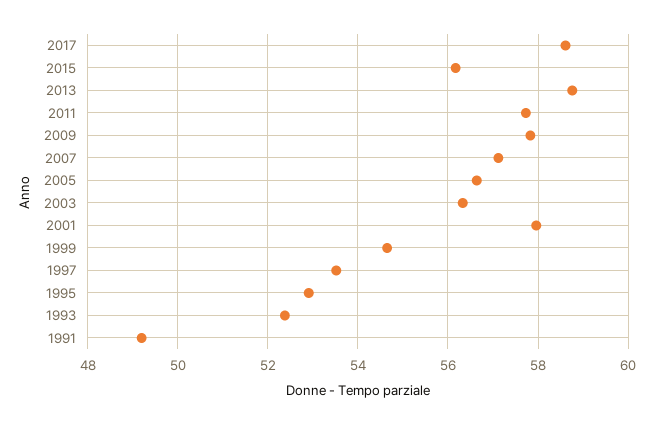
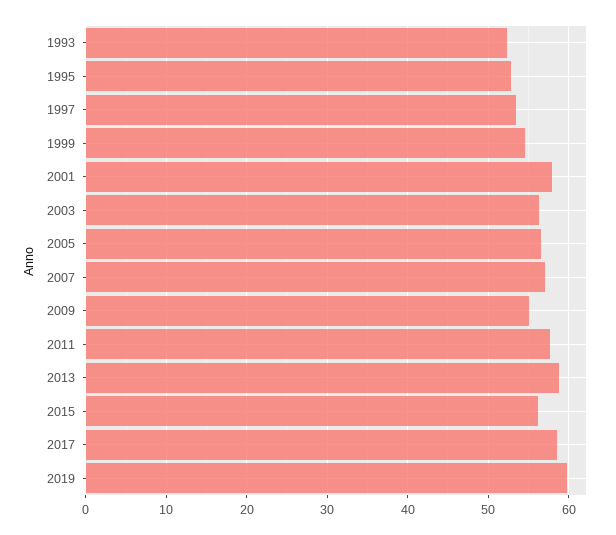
2009: 57.8 -> 55
1991: 49.2 -> none
2019: none -> 60

